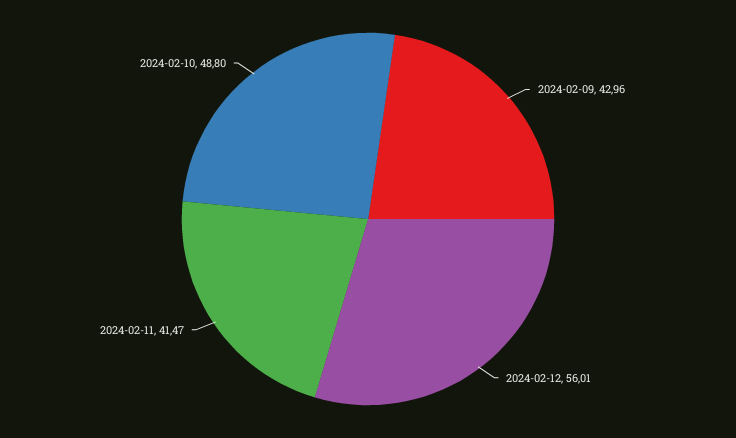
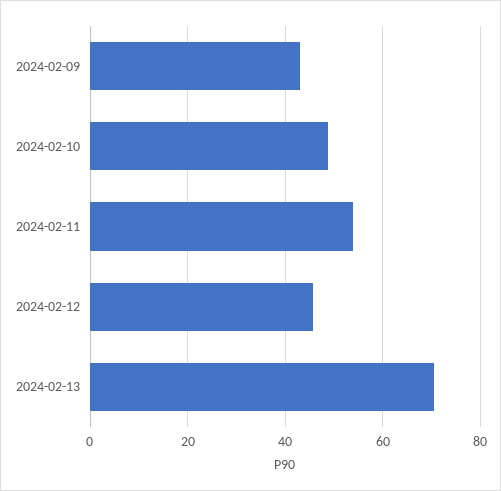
2024-02-12: 56.01 -> 46
2024-02-11: 41.47 -> 54
2024-02-13: none -> 70

